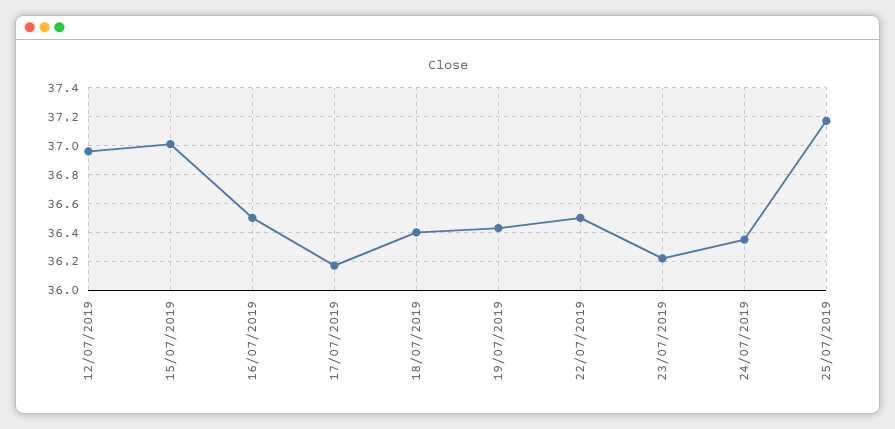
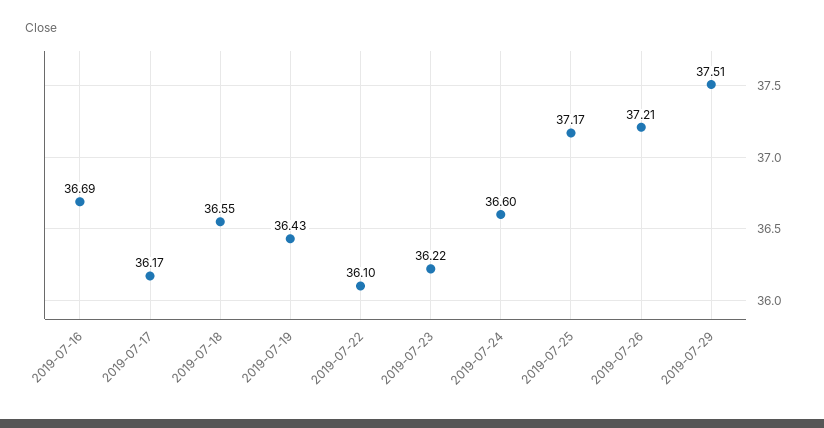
12/07/2019: 36.95 -> none
15/07/2019: 37 -> none
16/07/2019: 36.5 -> 36.69
18/07/2019: 36.4 -> 36.55
22/07/2019: 36.5 -> 36.1
24/07/2019: 36.35 -> 36.6
2019-07-26: none -> 37.21
2019-07-29: none -> 37.51

